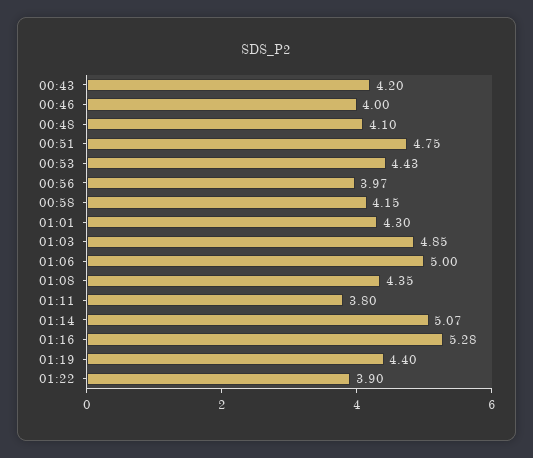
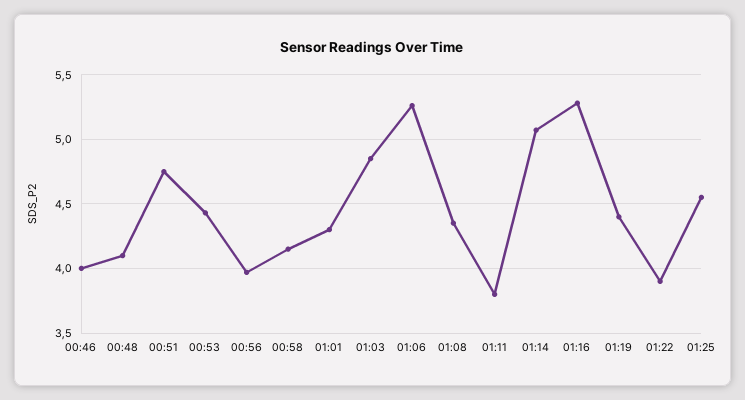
00:43: 4.2 -> none
01:06: 5 -> 5.25
01:25: none -> 4.55

